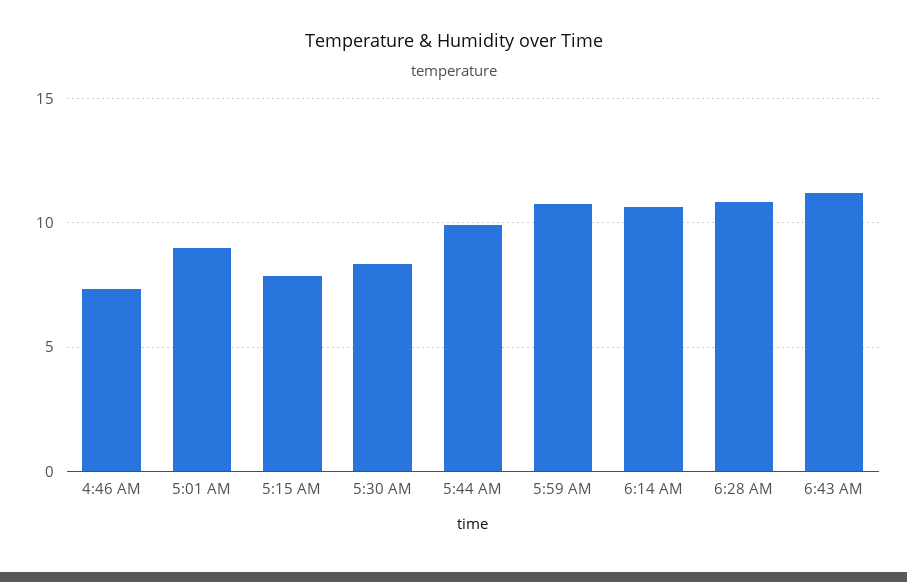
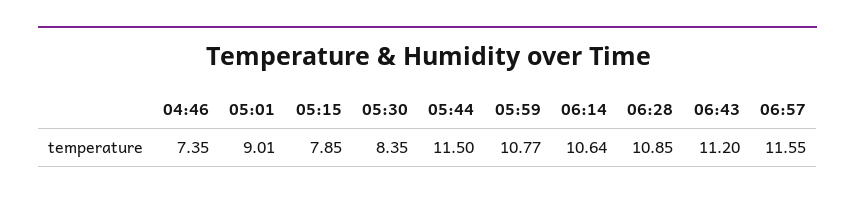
5:44 AM: 10 -> 11.5
06:57: none -> 11.55

